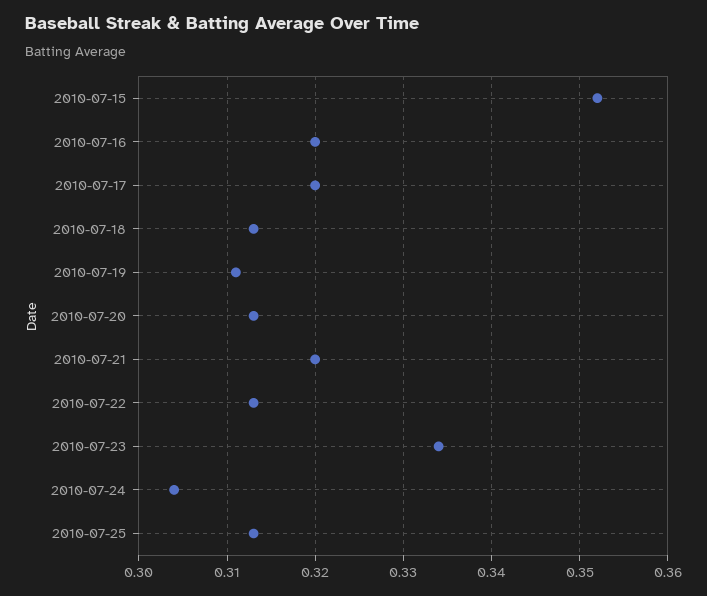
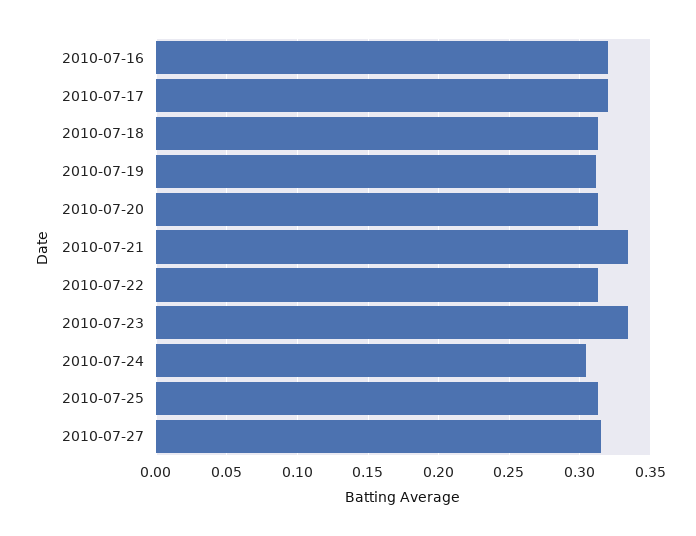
2010-07-15: 0.352 -> none
2010-07-21: 0.32 -> 0.335
2010-07-27: none -> 0.315

